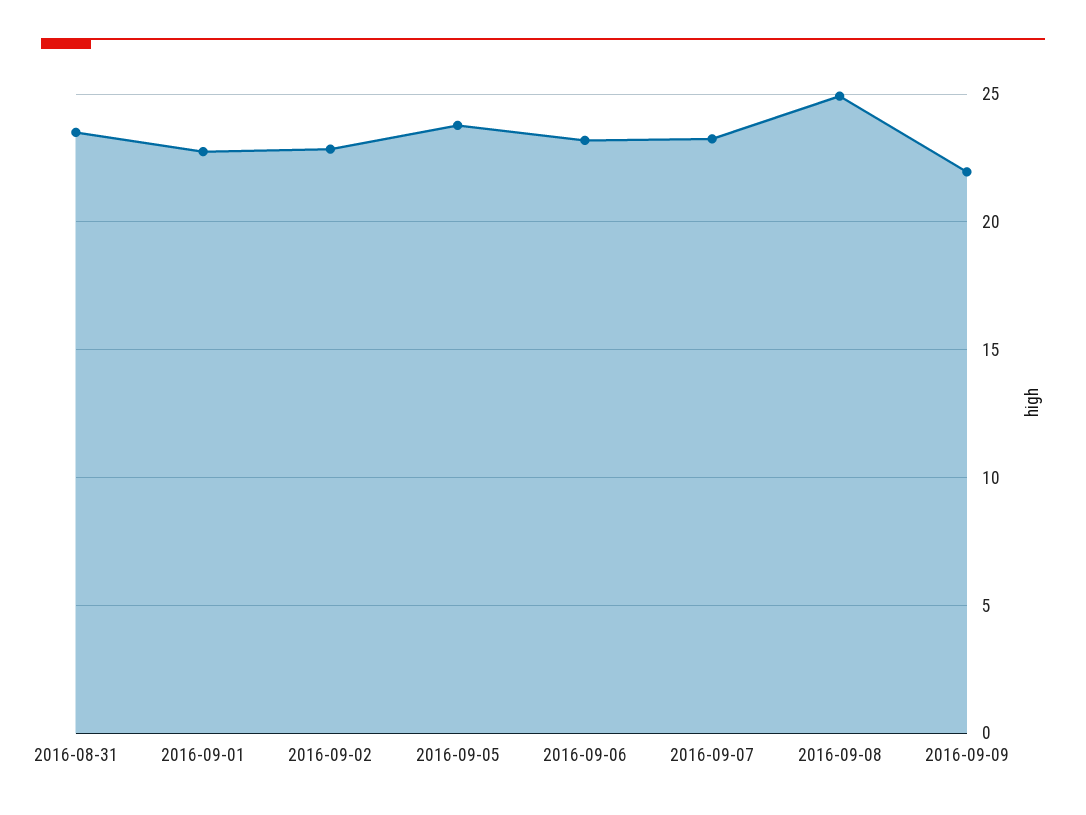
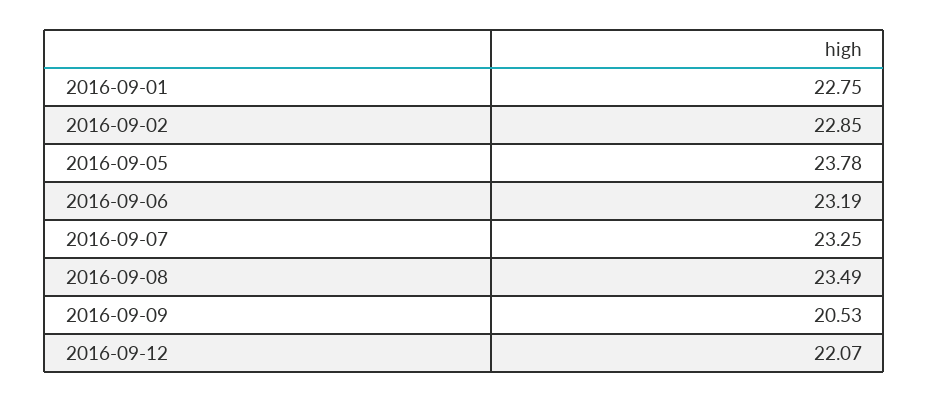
2016-08-31: 23.5 -> none
2016-09-08: 25 -> 23.49
2016-09-09: 22 -> 20.53
2016-09-12: none -> 22.07

